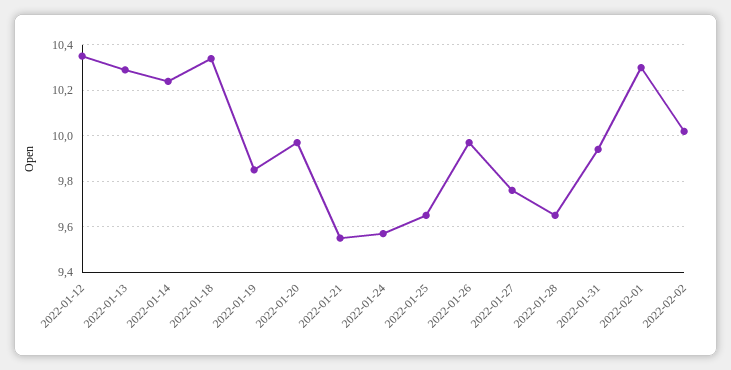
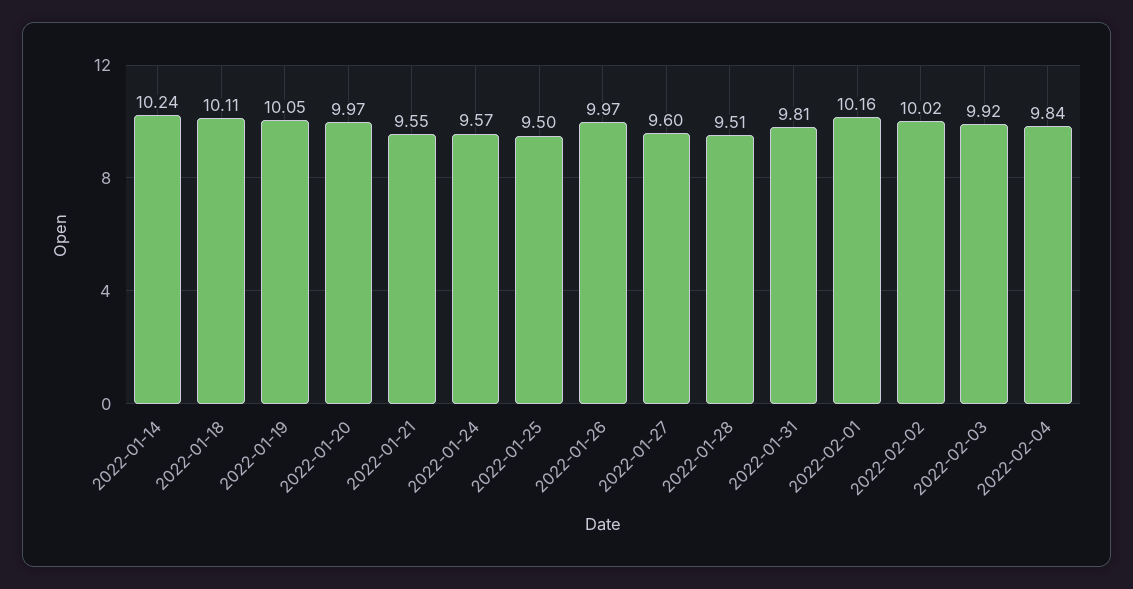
2022-01-12: 10.35 -> none
2022-01-13: 10.3 -> none
2022-01-18: 10.35 -> 10.11
2022-01-19: 9.85 -> 10.05
2022-01-25: 9.65 -> 9.5
2022-01-27: 9.75 -> 9.6
2022-01-28: 9.65 -> 9.51
2022-01-31: 9.95 -> 9.81
2022-02-01: 10.3 -> 10.16
2022-02-03: none -> 9.92
2022-02-04: none -> 9.84

